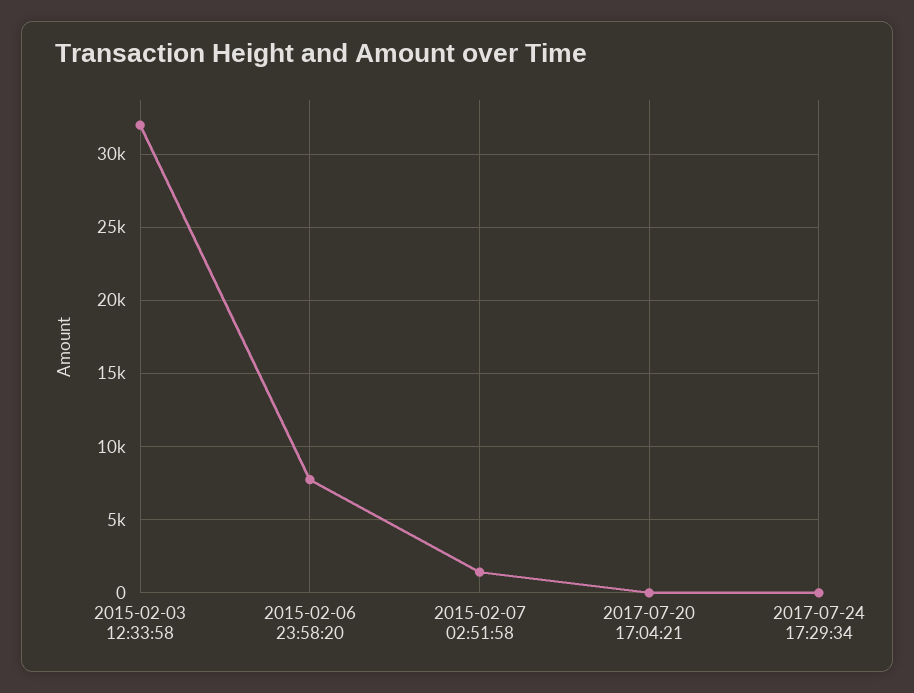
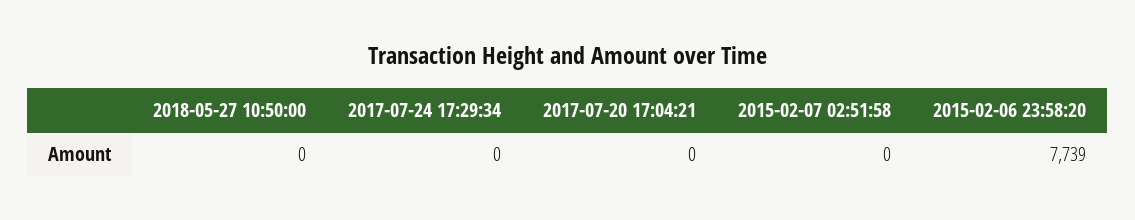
2015-02-03 12:33:58: 32000 -> none
2015-02-07 02:51:58: 1500 -> 0
2018-05-27 10:50:00: none -> 0

